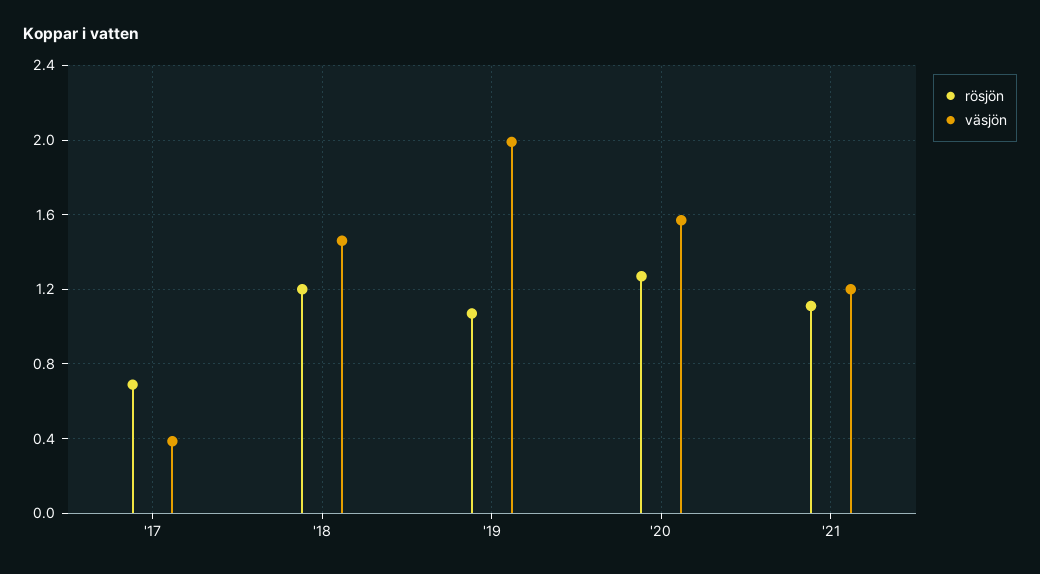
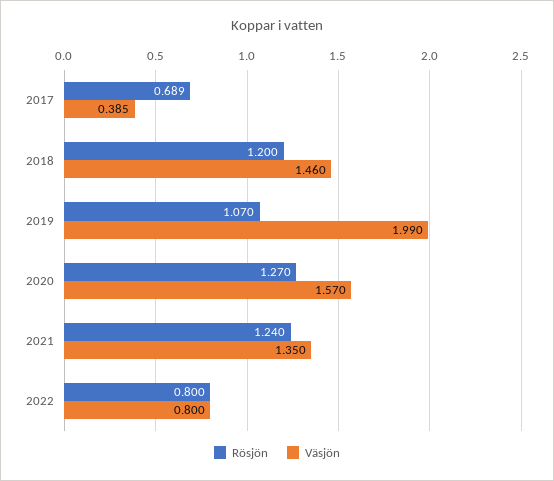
rösjön, '21: 1.1 -> 1.24
väsjön, '21: 1.2 -> 1.35
rösjön, 2022: none -> 0.8
väsjön, 2022: none -> 0.8

